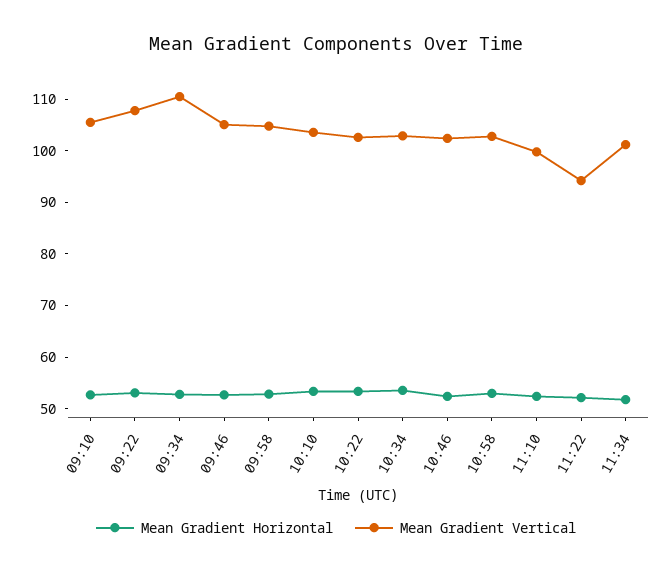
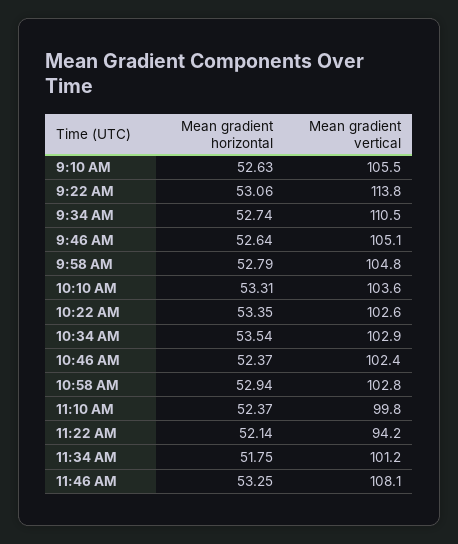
Mean Gradient Vertical, 09:22: 108 -> 113.8
Mean Gradient Horizontal, 11:46 AM: none -> 53.25
Mean Gradient Vertical, 11:46 AM: none -> 108.1

